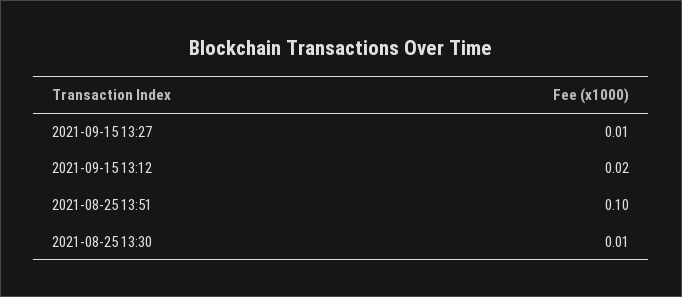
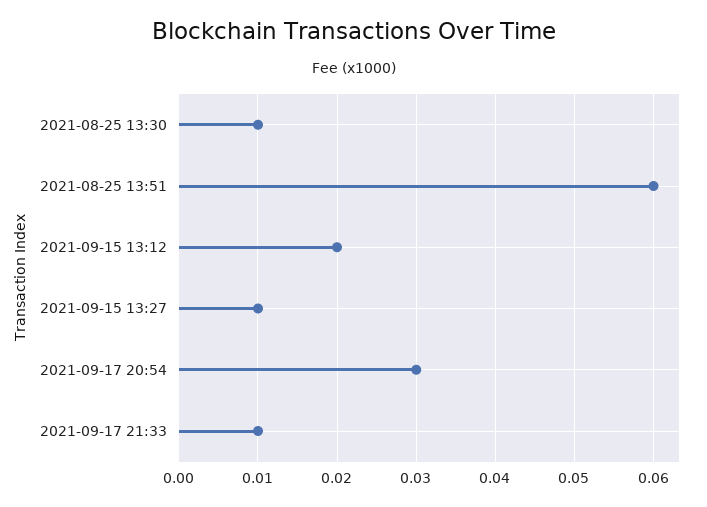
2021-08-25 13:51: 0.1 -> 0.06
2021-09-17 20:54: none -> 0.03
2021-09-17 21:33: none -> 0.01

